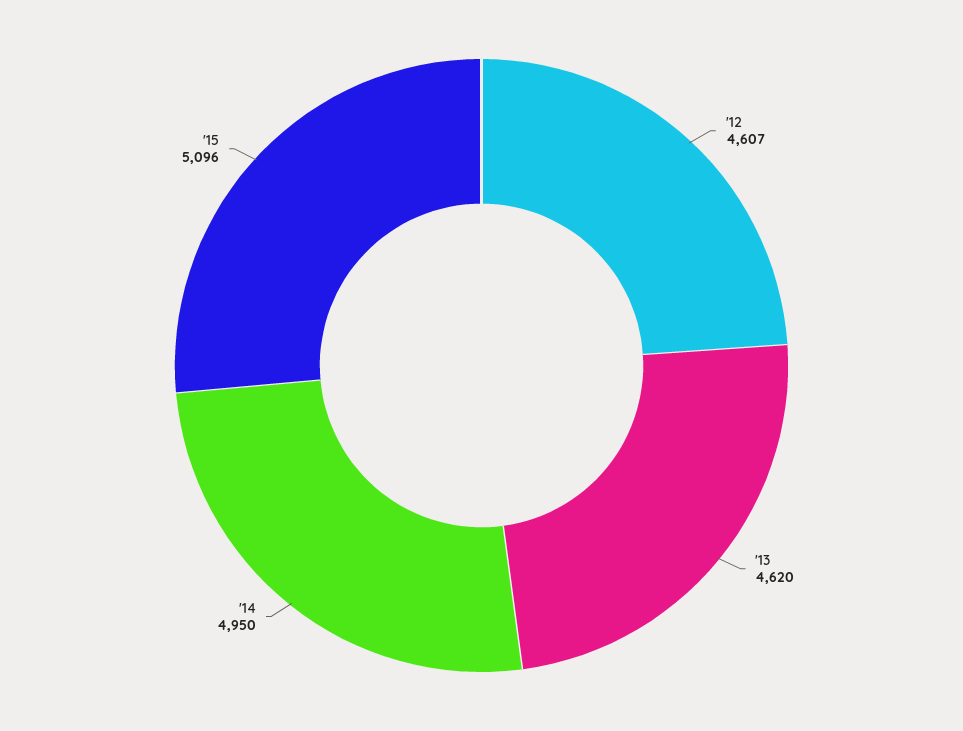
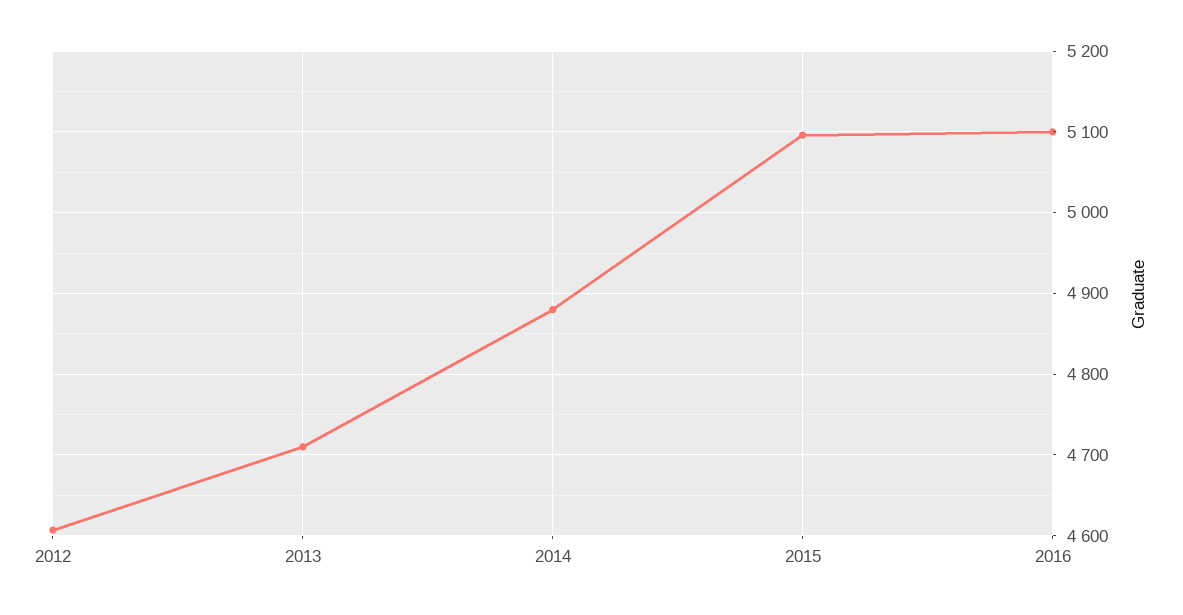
'13: 4620 -> 4710
'14: 4950 -> 4880
2016: none -> 5100

